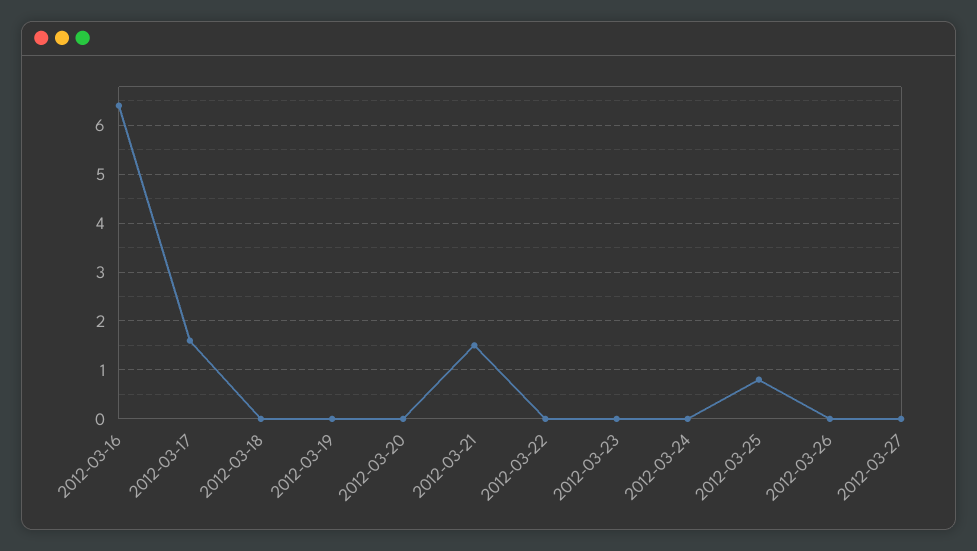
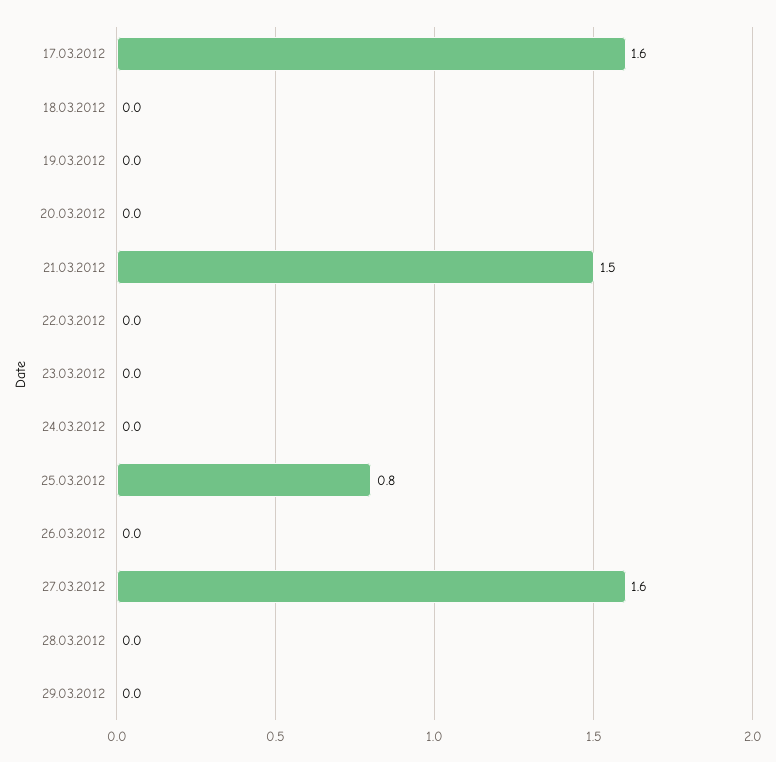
2012-03-16: 6.5 -> none
2012-03-27: 0 -> 1.6
28.03.2012: none -> 0
29.03.2012: none -> 0

